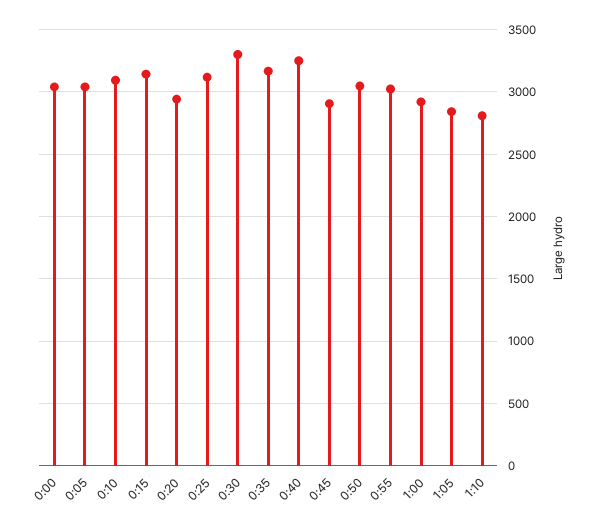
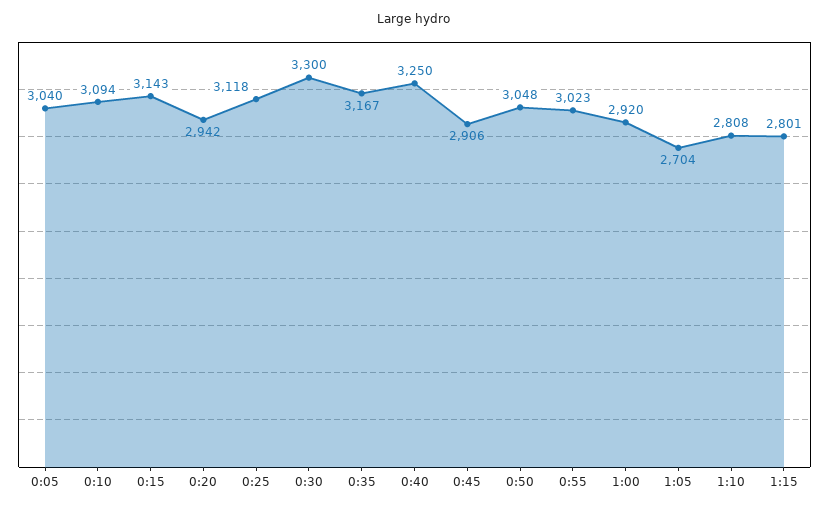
0:00: 3050 -> none
1:05: 2850 -> 2704
1:15: none -> 2801

